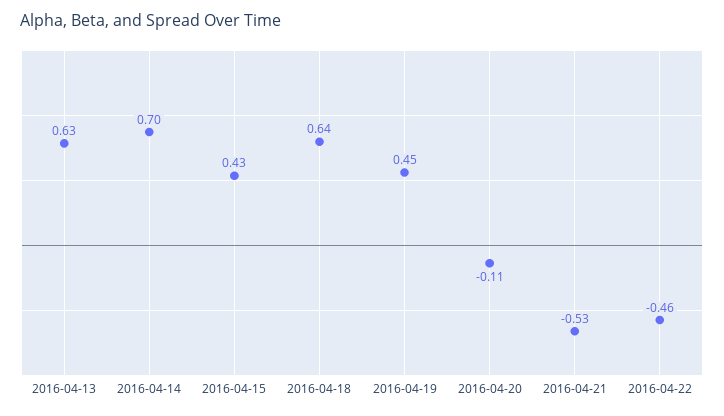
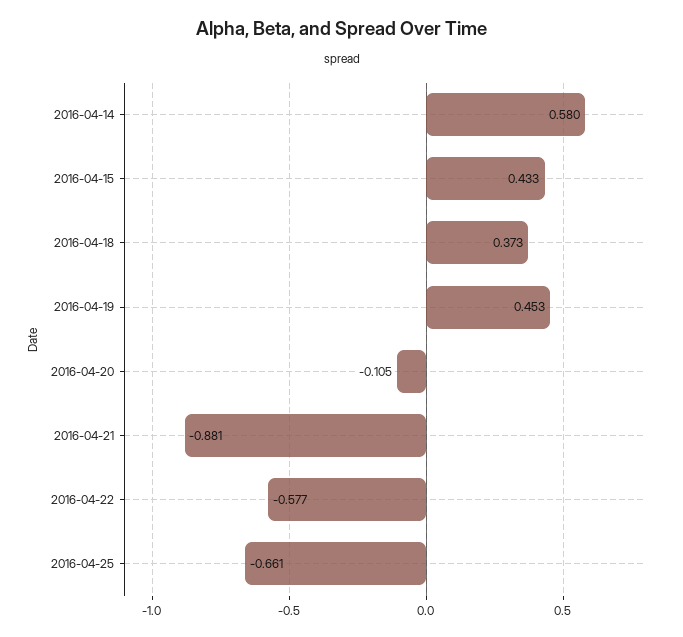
2016-04-13: 0.63 -> none
2016-04-14: 0.7 -> 0.58
2016-04-18: 0.64 -> 0.373
2016-04-21: -0.53 -> -0.881
2016-04-22: -0.46 -> -0.577
2016-04-25: none -> -0.661

